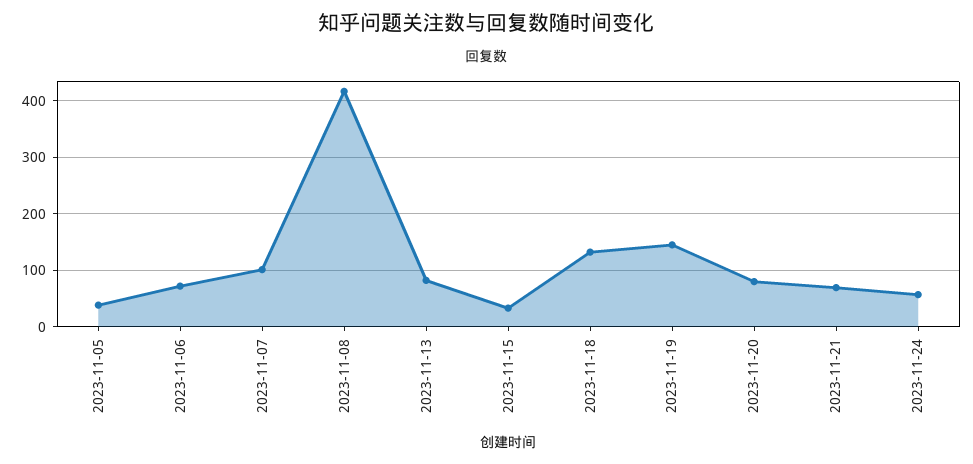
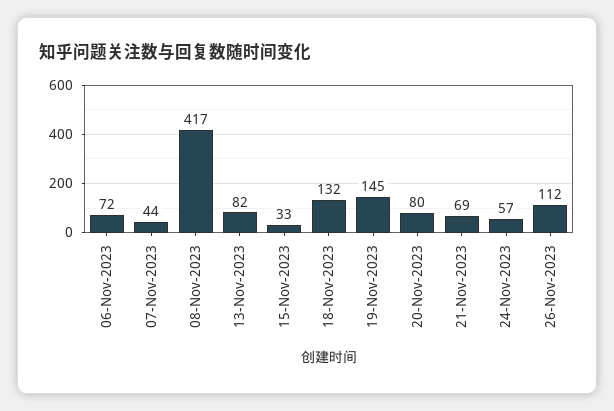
2023-11-05: 40 -> none
2023-11-07: 100 -> 44
26-Nov-2023: none -> 112

